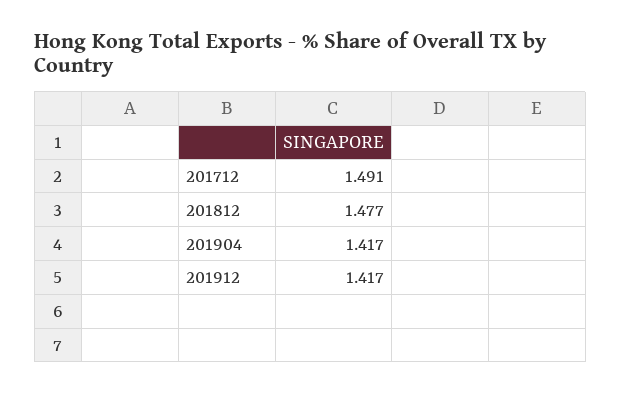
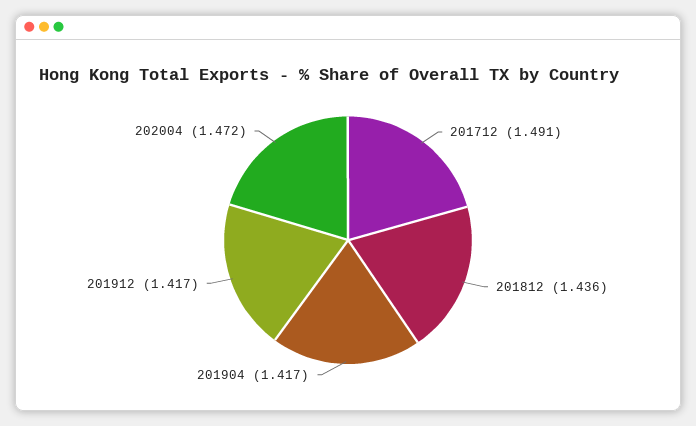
201812: 1.477 -> 1.436
202004: none -> 1.472

